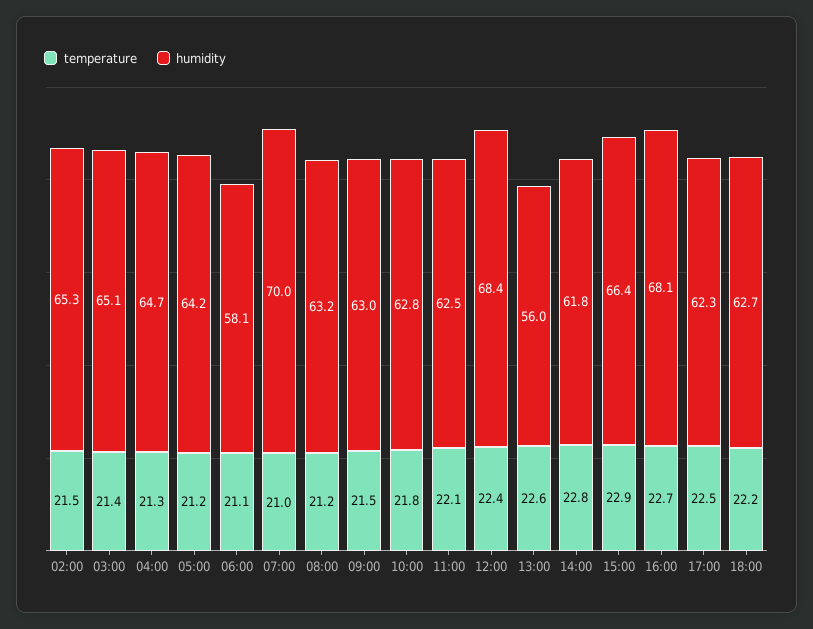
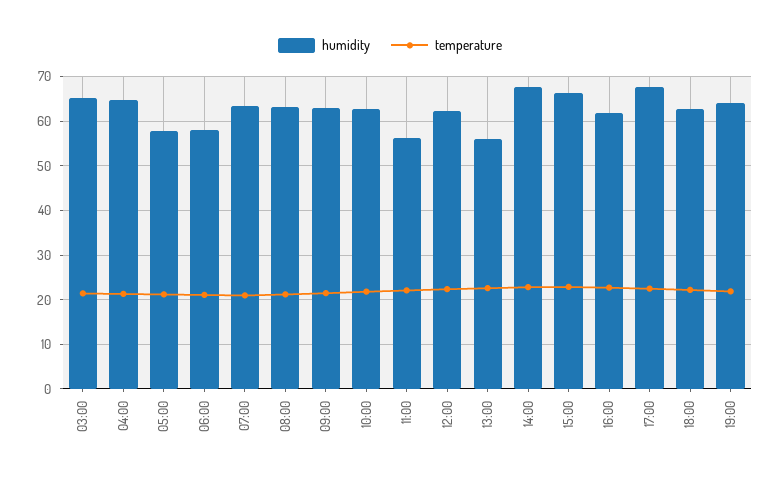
temperature, 02:00: 21.5 -> none
humidity, 02:00: 65.3 -> none
humidity, 05:00: 64.2 -> 58
humidity, 07:00: 70 -> 64
humidity, 11:00: 62.5 -> 56
humidity, 12:00: 68.4 -> 62
humidity, 14:00: 61.8 -> 68
humidity, 16:00: 68.1 -> 62
humidity, 17:00: 62.3 -> 68
humidity, 19:00: none -> 64
temperature, 19:00: none -> 22

